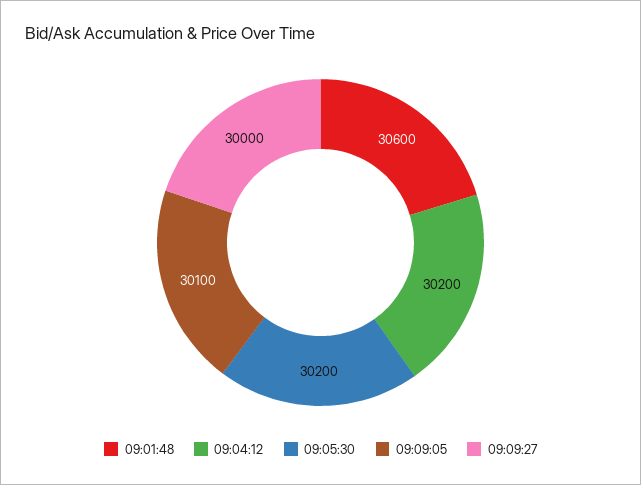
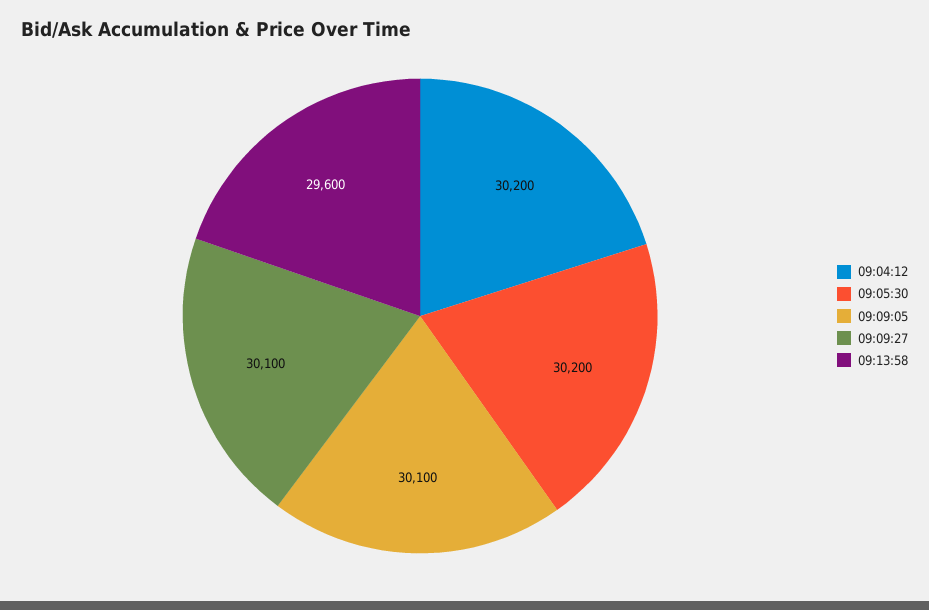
09:01:48: 30600 -> none
09:09:27: 30000 -> 30100
09:13:58: none -> 29600

